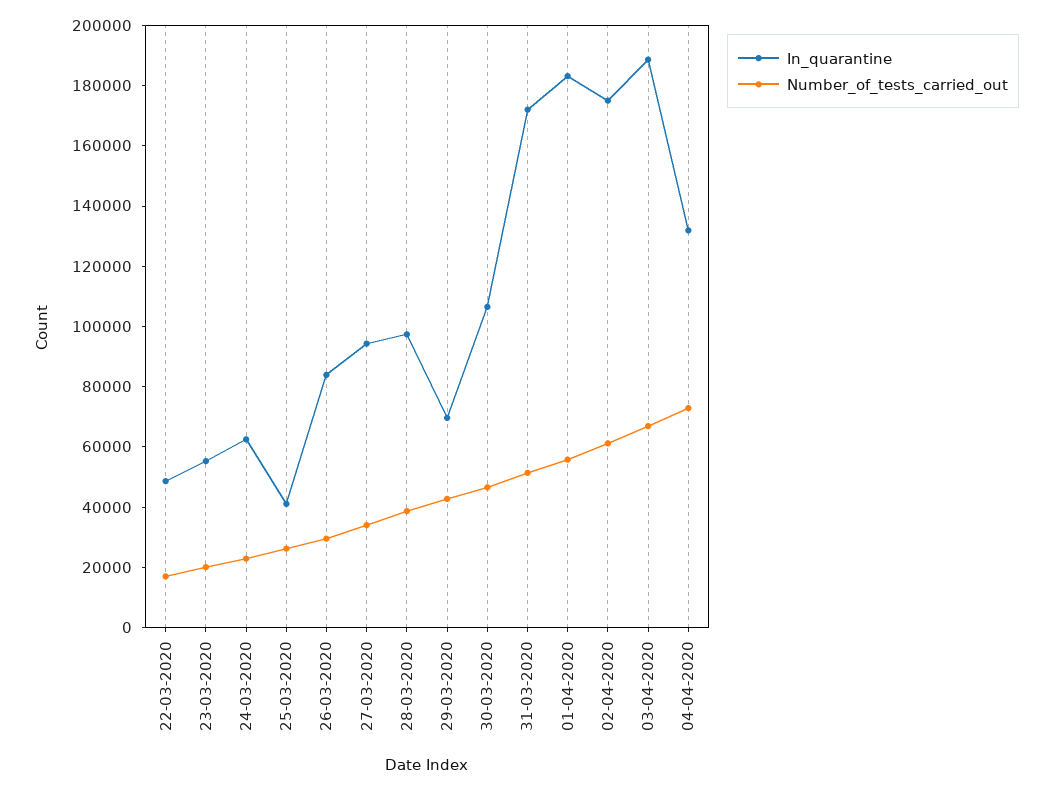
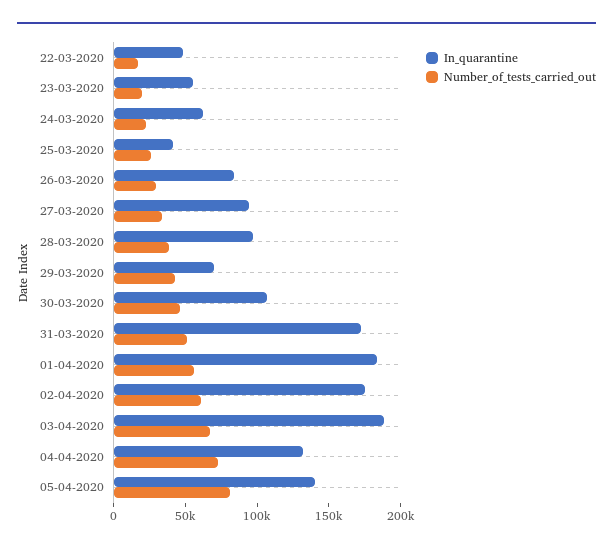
In_quarantine, 05-04-2020: none -> 140000
Number_of_tests_carried_out, 05-04-2020: none -> 80000

